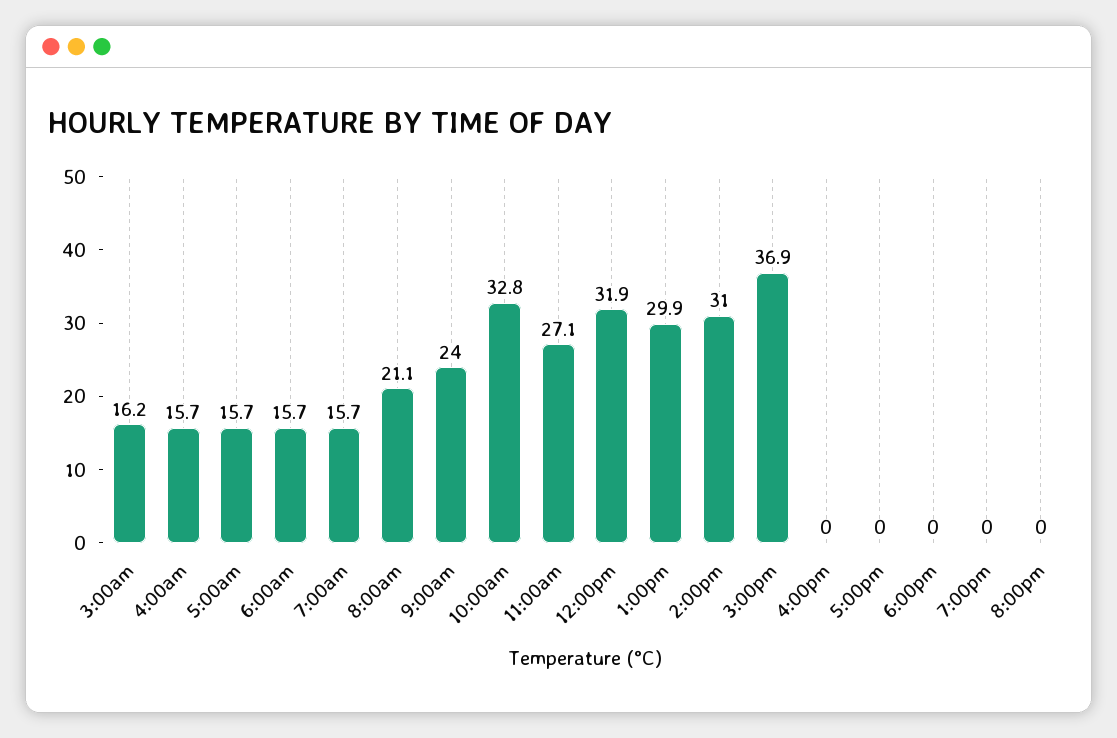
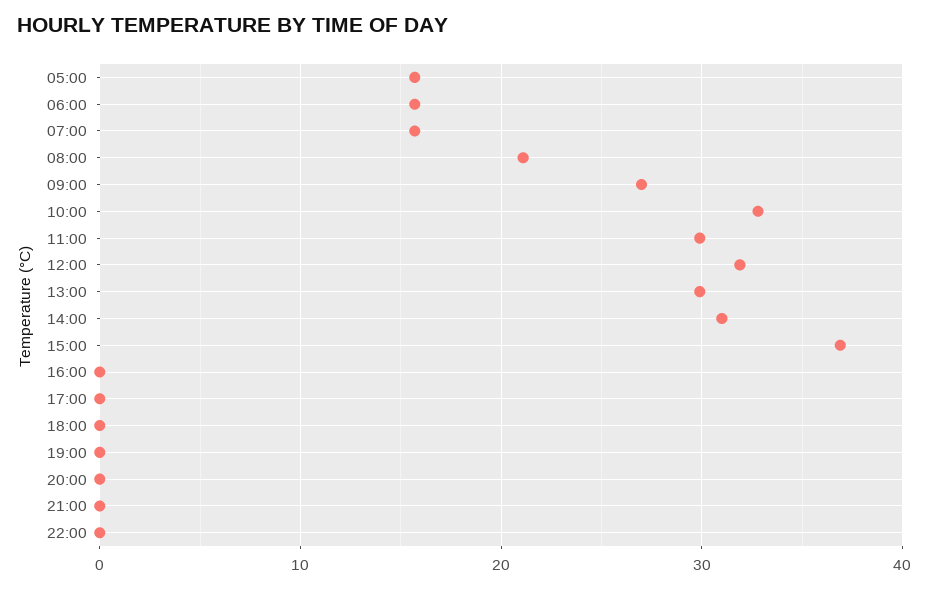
3:00am: 16.2 -> none
4:00am: 15.7 -> none
9:00am: 24 -> 27
11:00am: 27.1 -> 30
21:00: none -> 0
22:00: none -> 0

